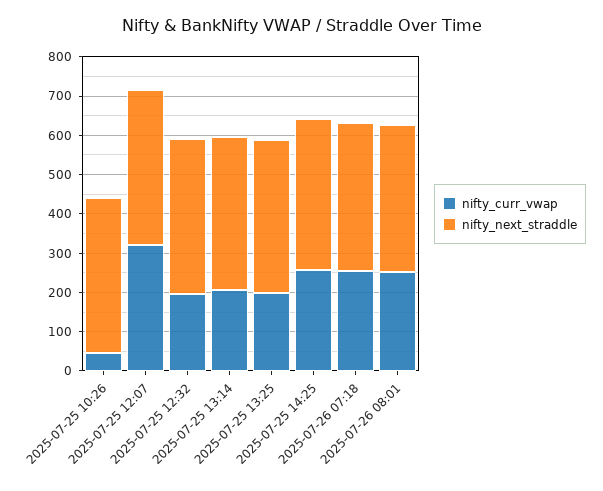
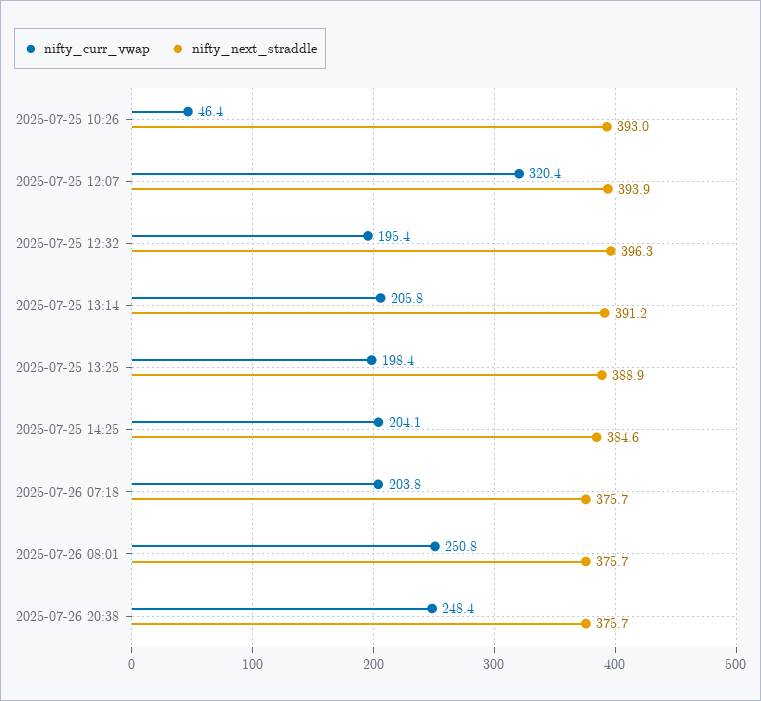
nifty_curr_vwap, 2025-07-25 14:25: 250 -> 204.1
nifty_curr_vwap, 2025-07-26 07:18: 250 -> 203.8
nifty_curr_vwap, 2025-07-26 20:38: none -> 248.4
nifty_next_straddle, 2025-07-26 20:38: none -> 375.7

